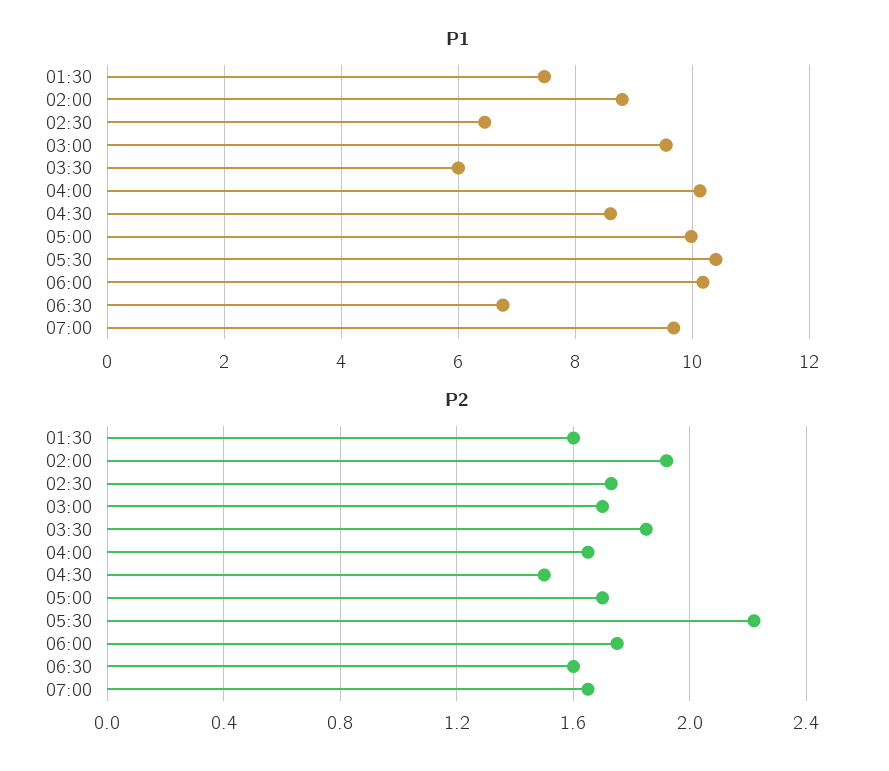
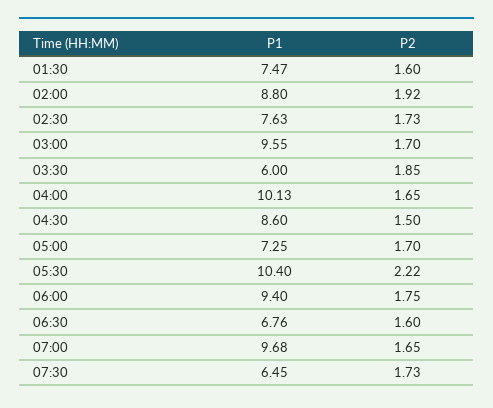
P1, 02:30: 6.4 -> 7.63
P1, 05:00: 10 -> 7.25
P1, 06:00: 10.2 -> 9.4
P1, 07:30: none -> 6.45
P2, 07:30: none -> 1.73

